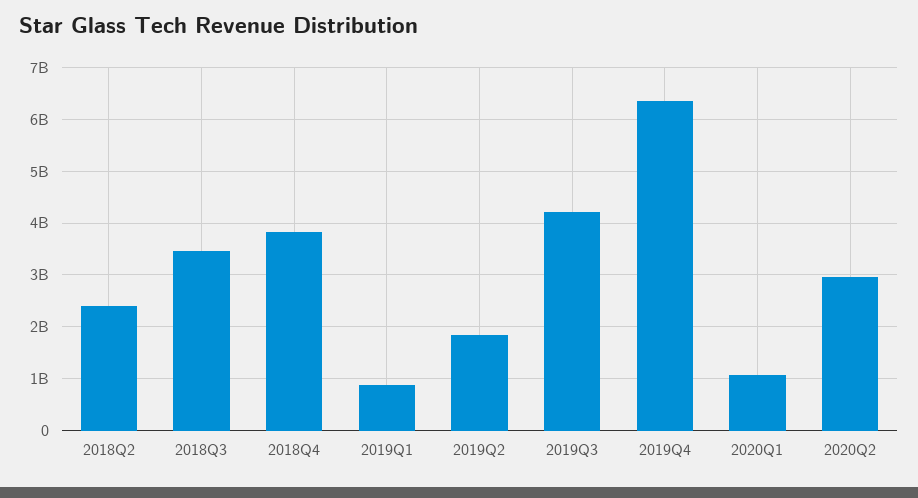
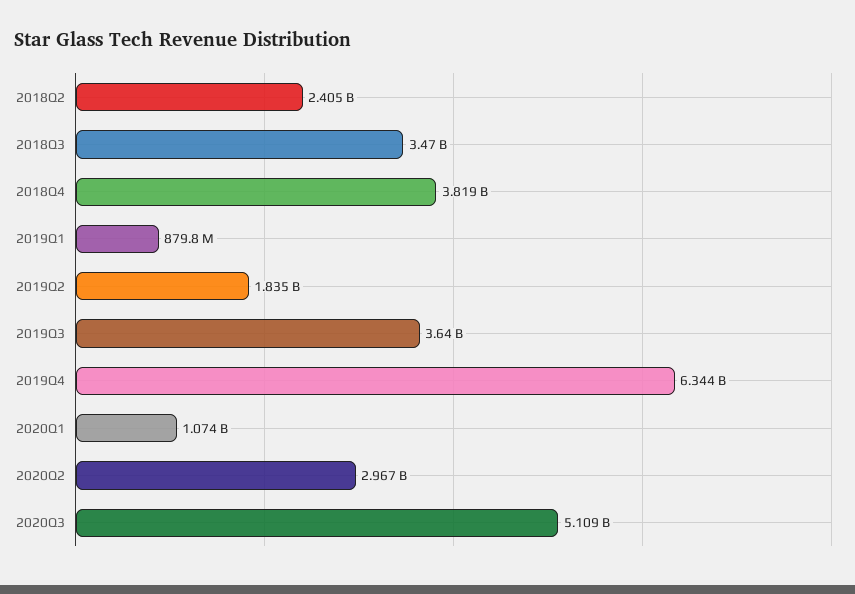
2019Q3: 4200000000 -> 3640000000
2020Q3: none -> 5109000000

